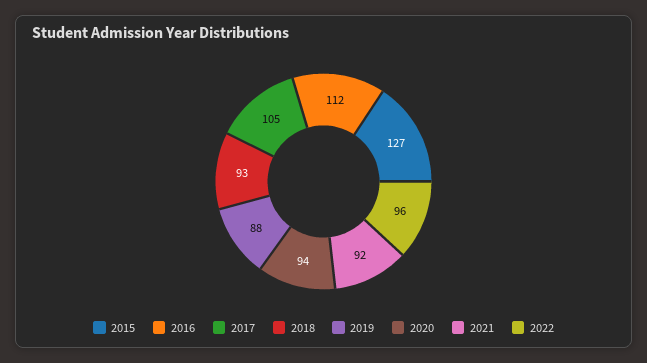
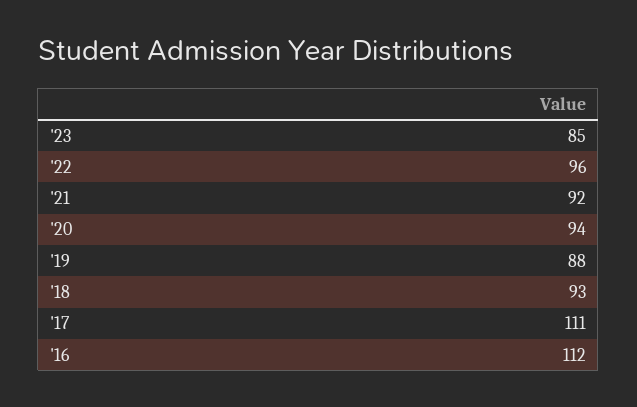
2015: 127 -> none
2017: 105 -> 111
'23: none -> 85

